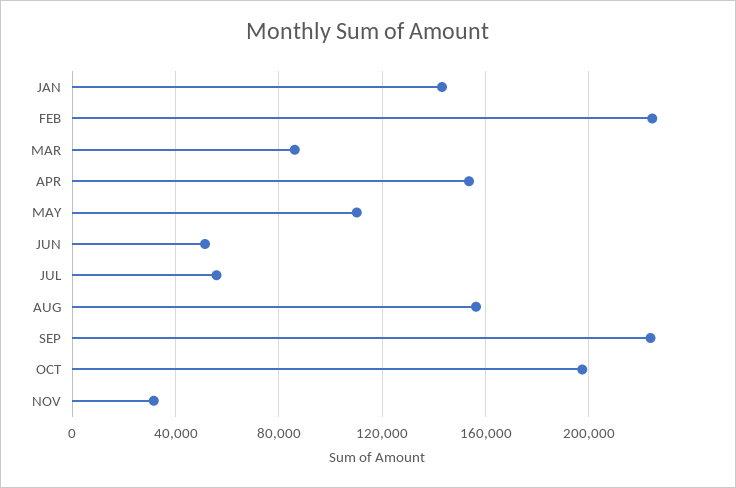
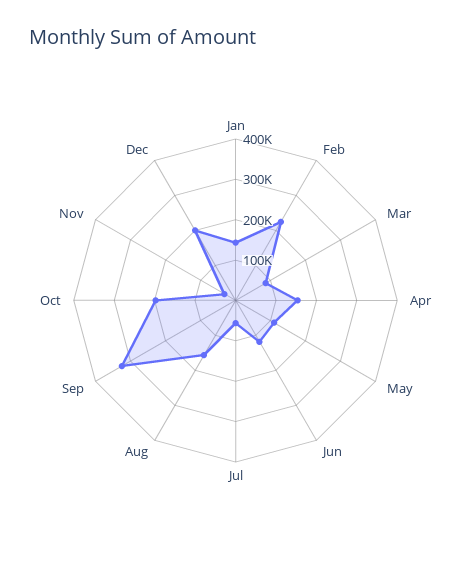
JUN: 50000 -> 120000
SEP: 225000 -> 320000
Dec: none -> 200000

